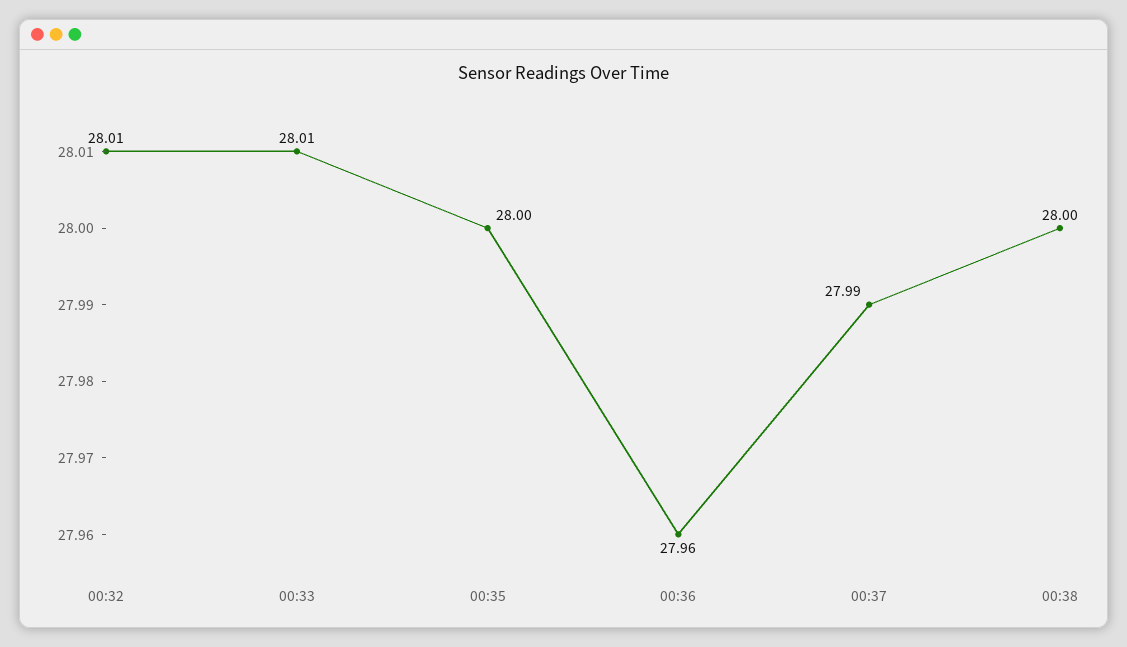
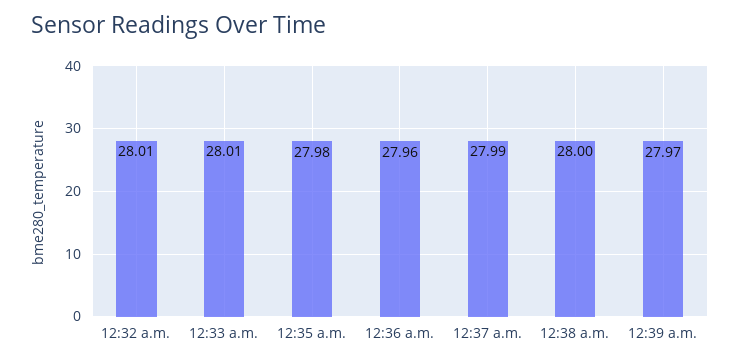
00:35: 28 -> 27.98
12:39 a.m.: none -> 27.97

